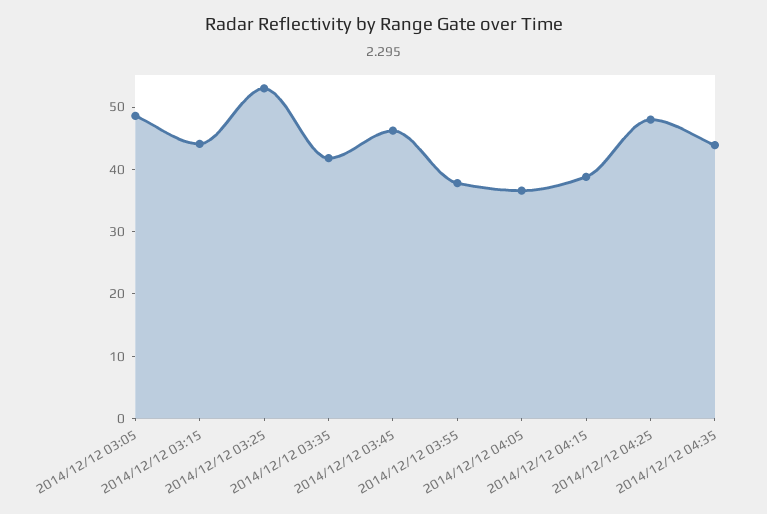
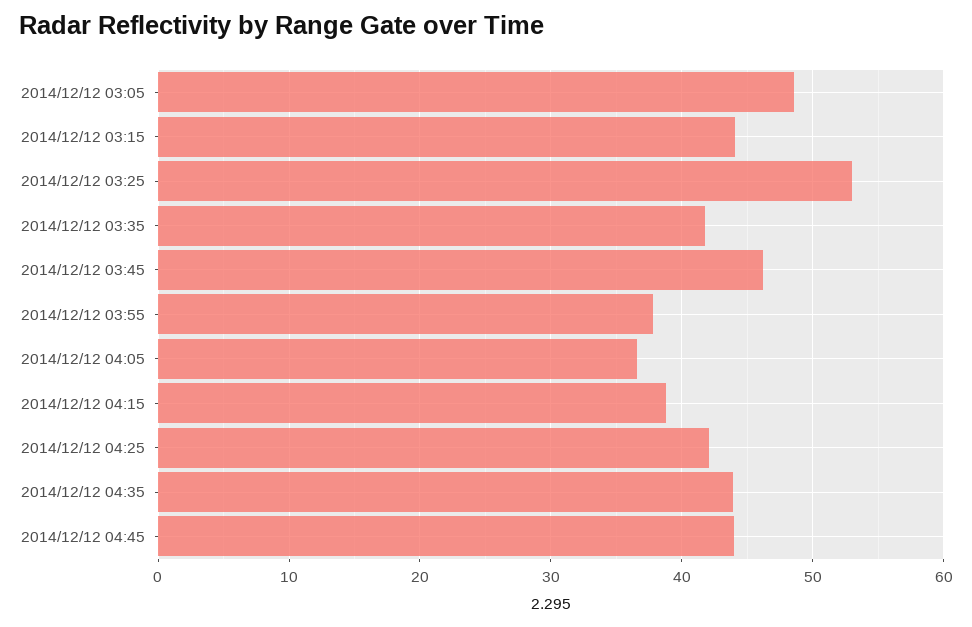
2014/12/12 04:25: 48 -> 42
2014/12/12 04:45: none -> 44

